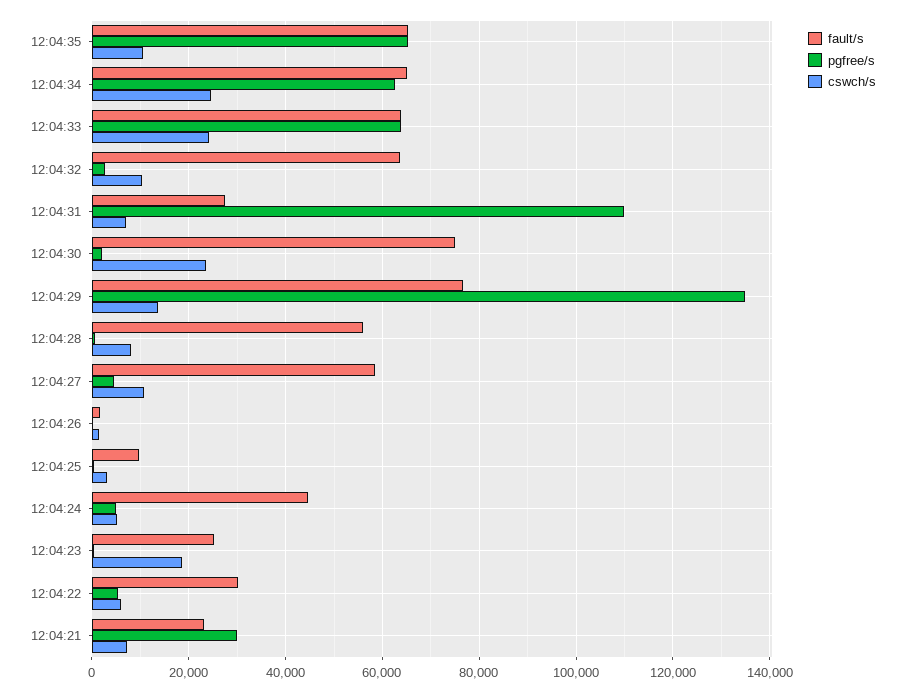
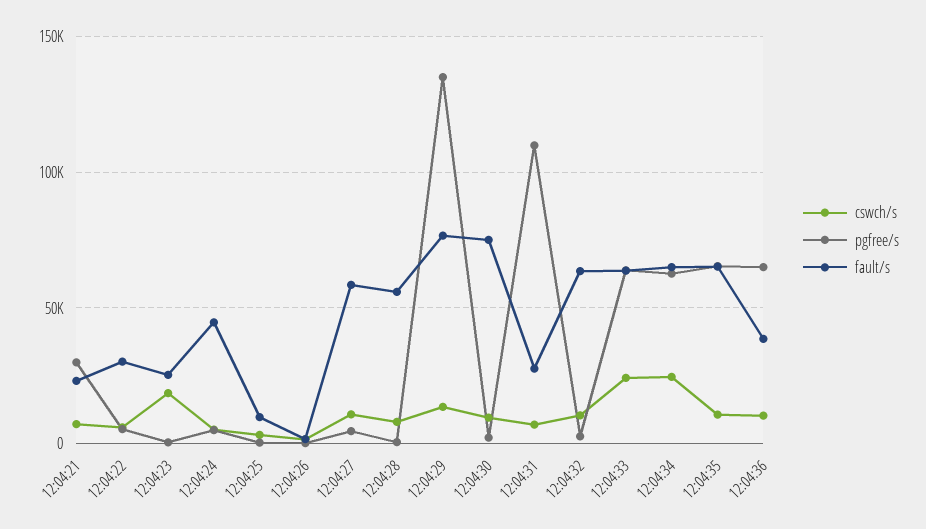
cswch/s, 12:04:30: 24000 -> 10000
cswch/s, 12:04:36: none -> 10000
pgfree/s, 12:04:36: none -> 65000
fault/s, 12:04:36: none -> 40000

